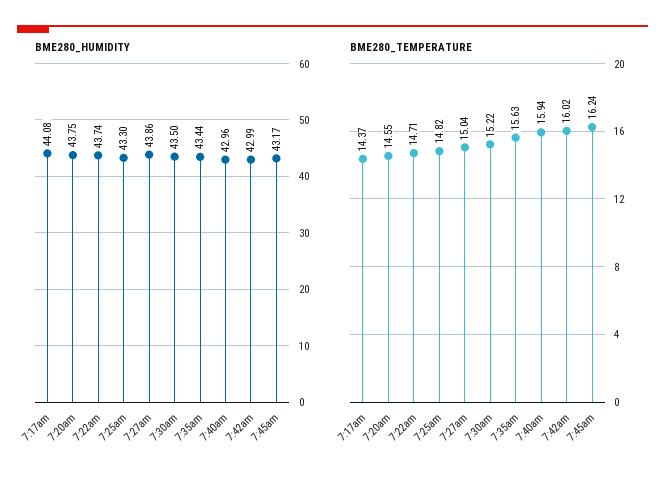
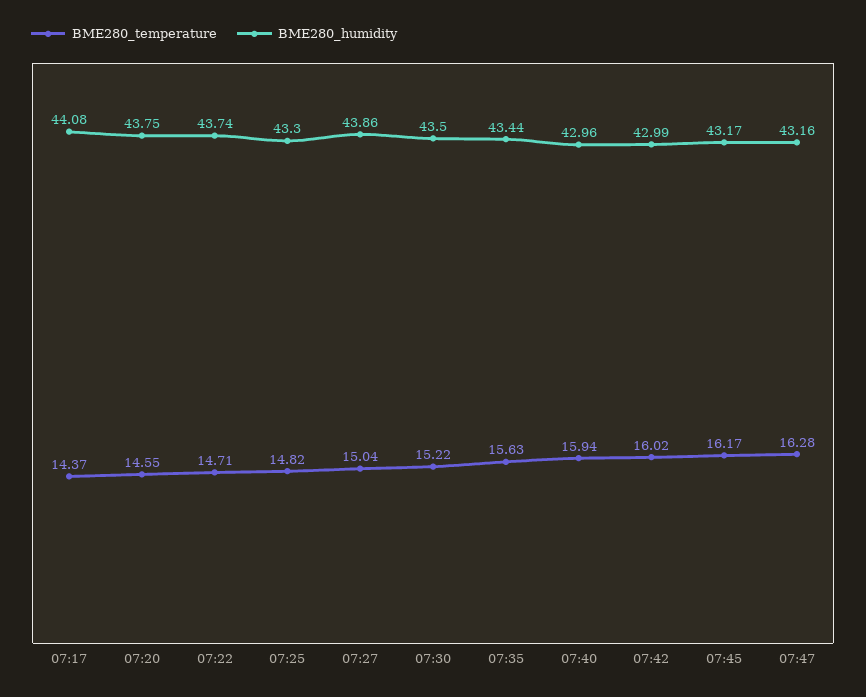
BME280_TEMPERATURE, 7:45am: 16.24 -> 16.17
BME280_TEMPERATURE, 07:47: none -> 16.28
BME280_HUMIDITY, 07:47: none -> 43.16

